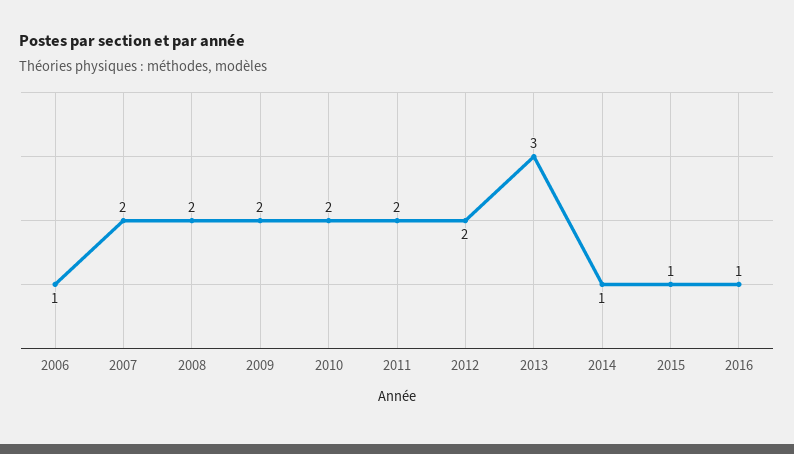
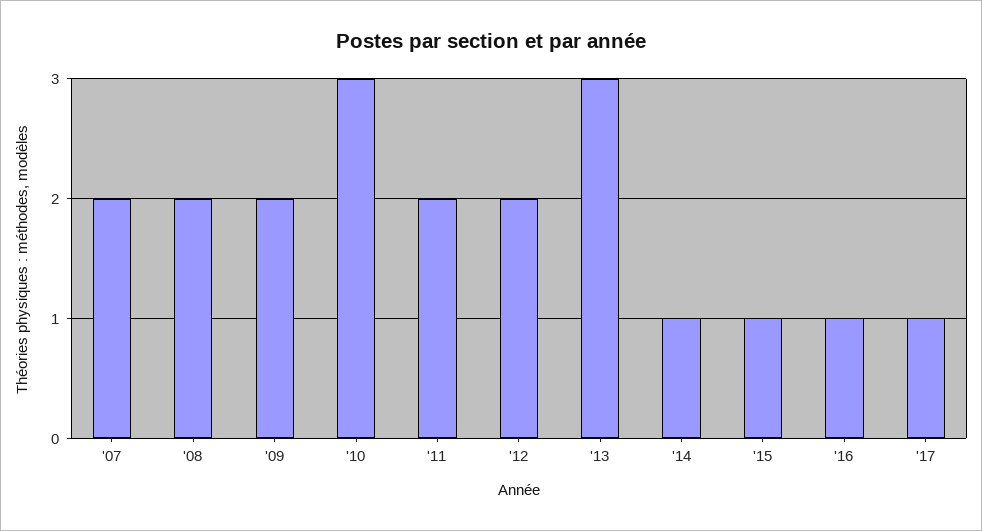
2006: 1 -> none
2010: 2 -> 3
'17: none -> 1

